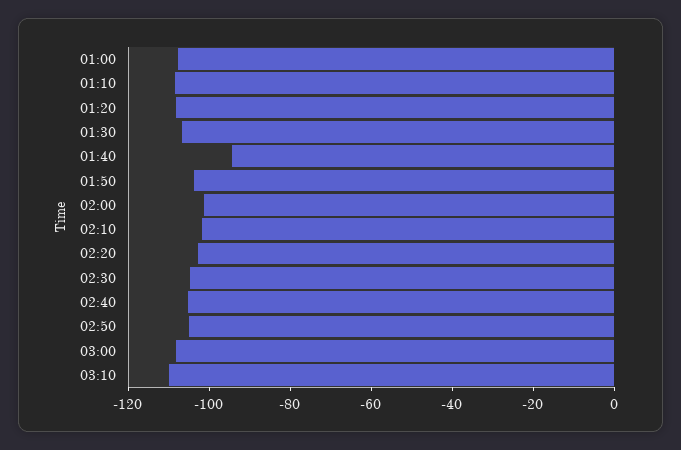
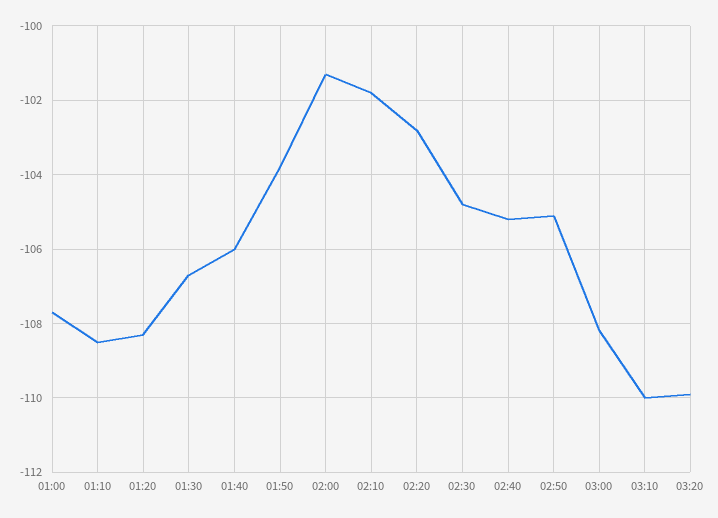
01:40: -95 -> -106
03:20: none -> -110

